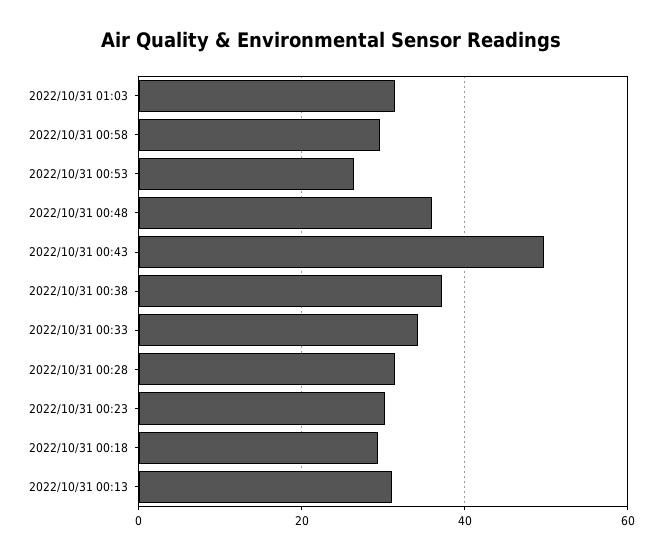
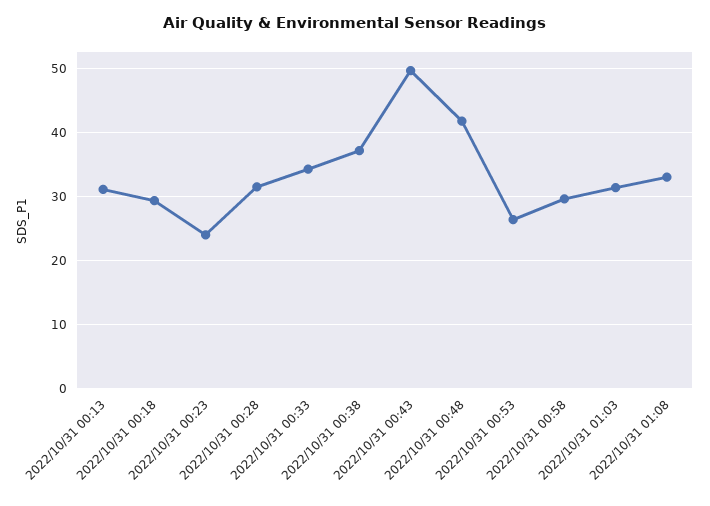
2022/10/31 00:48: 36 -> 42
2022/10/31 00:23: 30 -> 24
2022/10/31 01:08: none -> 33

